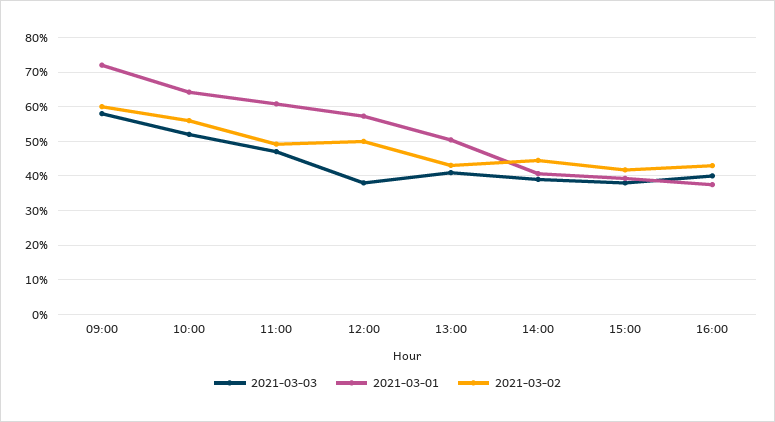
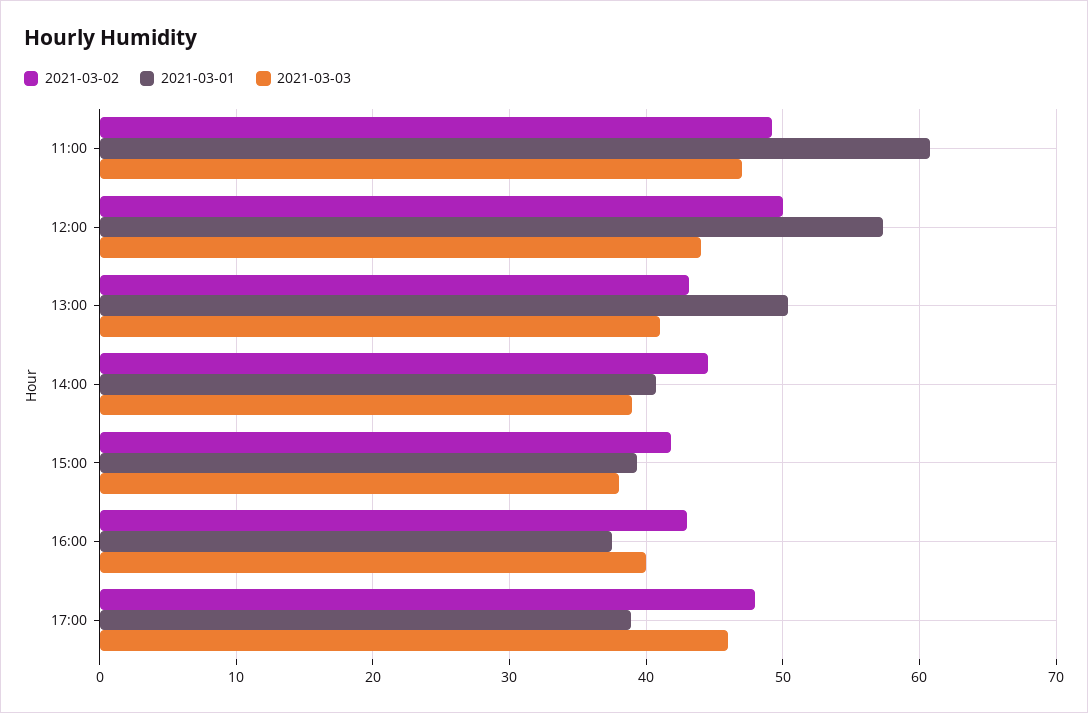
2021-03-03, 09:00: 58 -> none
2021-03-01, 09:00: 72 -> none
2021-03-02, 09:00: 60 -> none
2021-03-03, 10:00: 52 -> none
2021-03-01, 10:00: 64 -> none
2021-03-02, 10:00: 56 -> none
2021-03-03, 12:00: 38 -> 44
2021-03-02, 17:00: none -> 48
2021-03-01, 17:00: none -> 39
2021-03-03, 17:00: none -> 46

